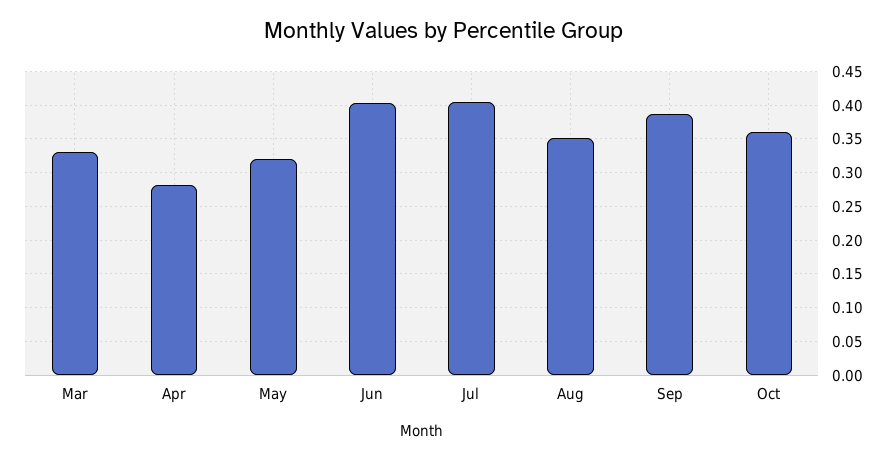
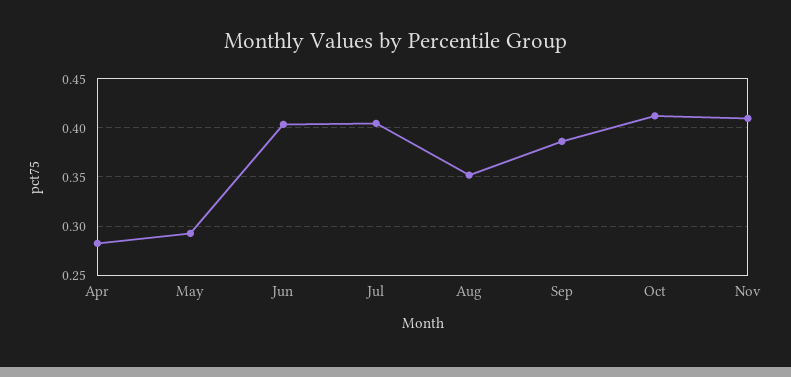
Mar: 0.33 -> none
May: 0.32 -> 0.29
Oct: 0.36 -> 0.41
Nov: none -> 0.41

